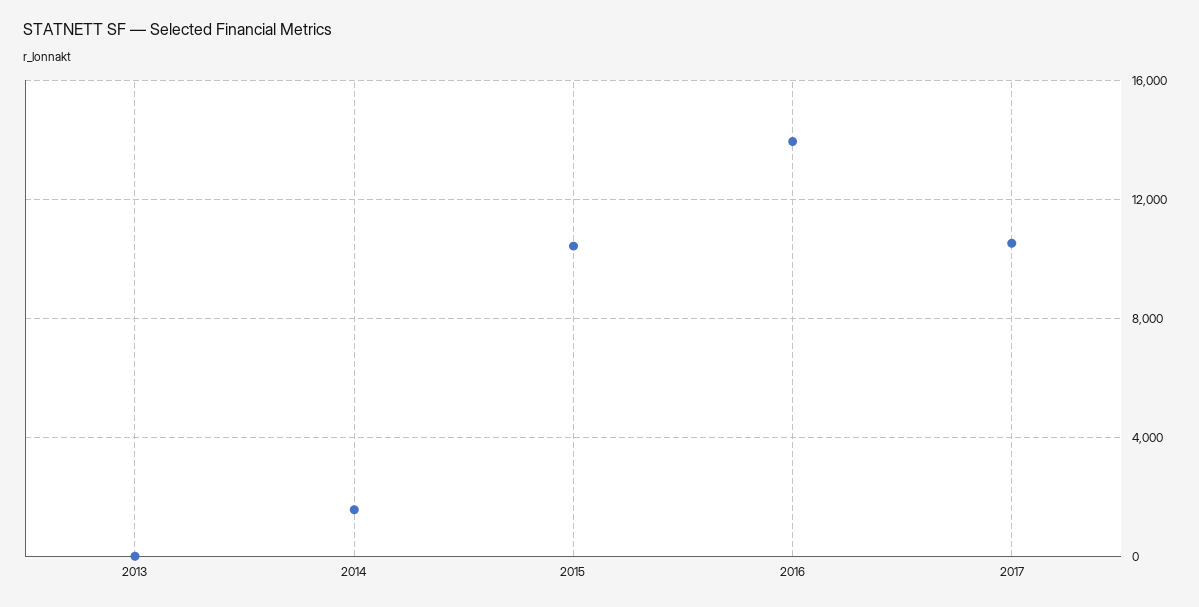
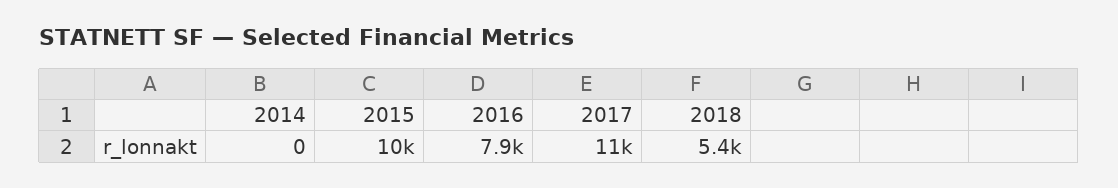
2013: 0 -> none
2014: 1500 -> 0
2016: 14000 -> 7900
2018: none -> 5400

